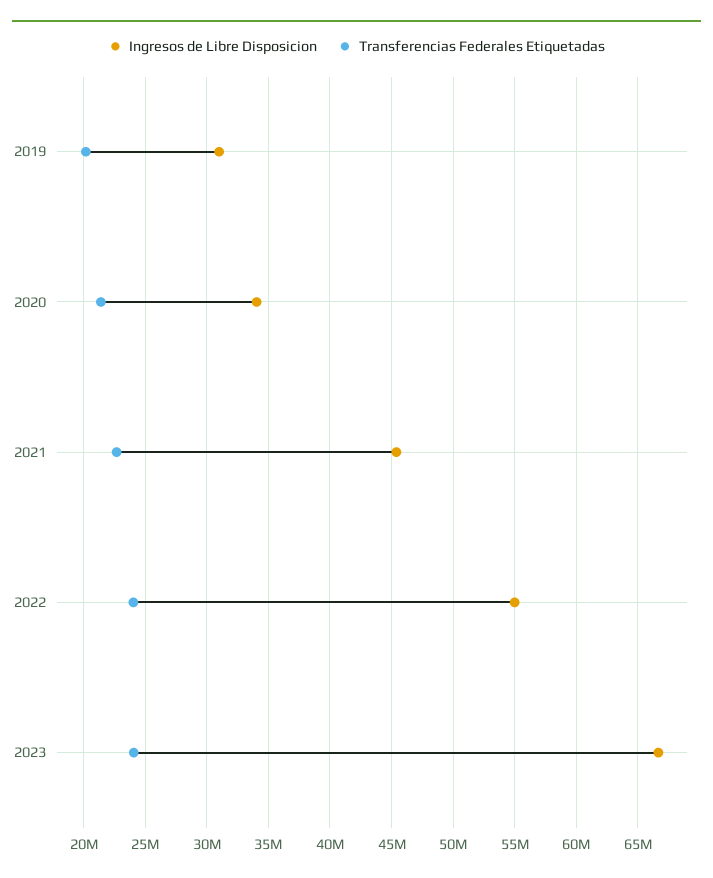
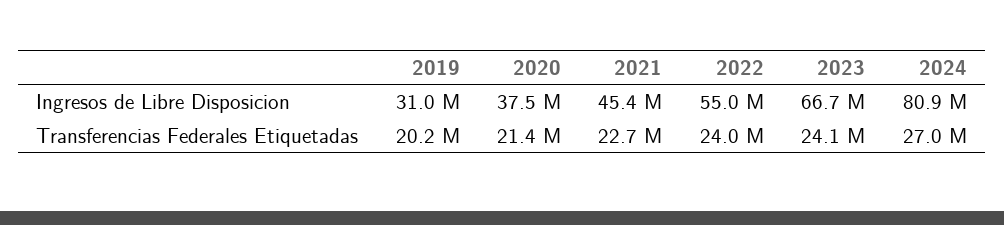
Ingresos de Libre Disposicion, 2020: 34000000 -> 37500000
Ingresos de Libre Disposicion, 2024: none -> 80900000
Transferencias Federales Etiquetadas, 2024: none -> 27000000

